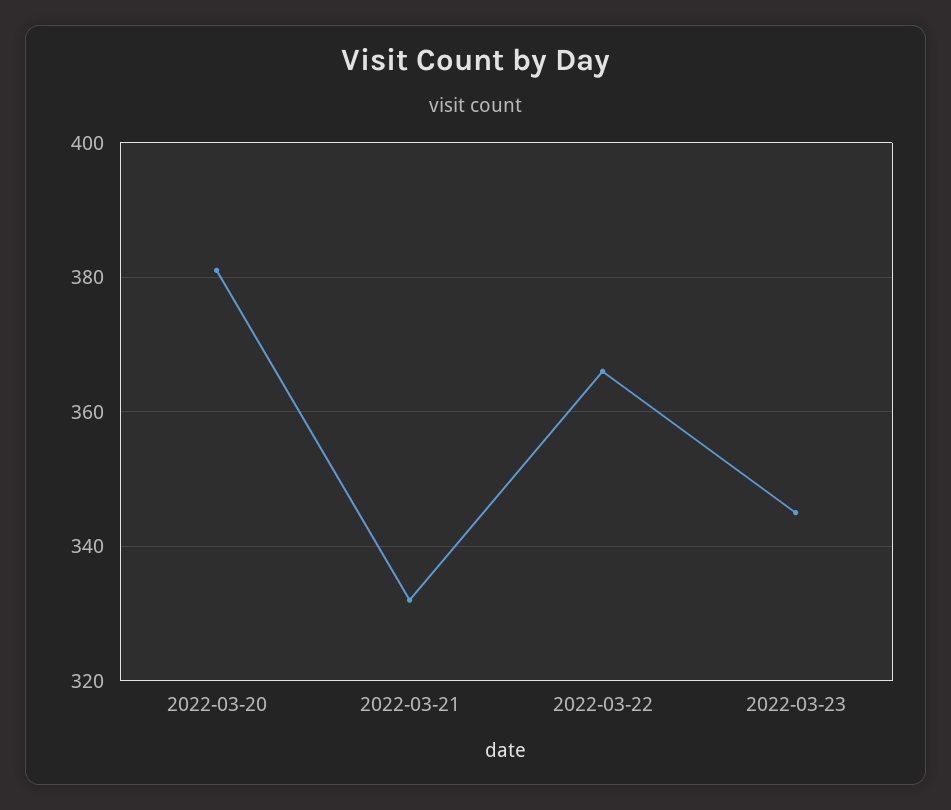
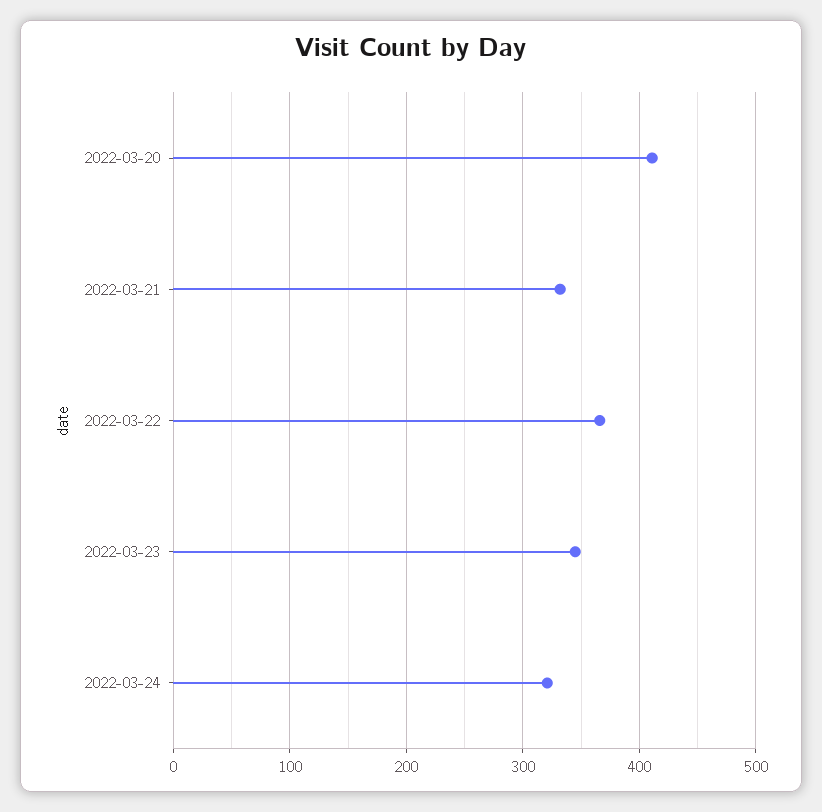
2022-03-20: 380 -> 410
2022-03-24: none -> 320

